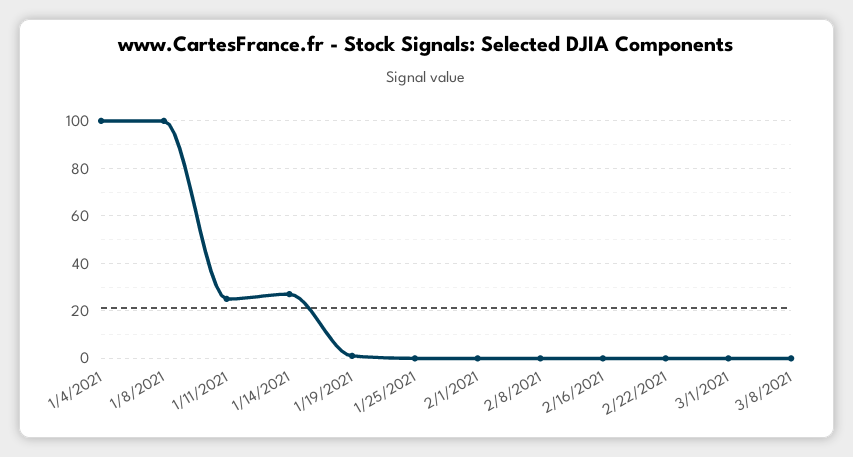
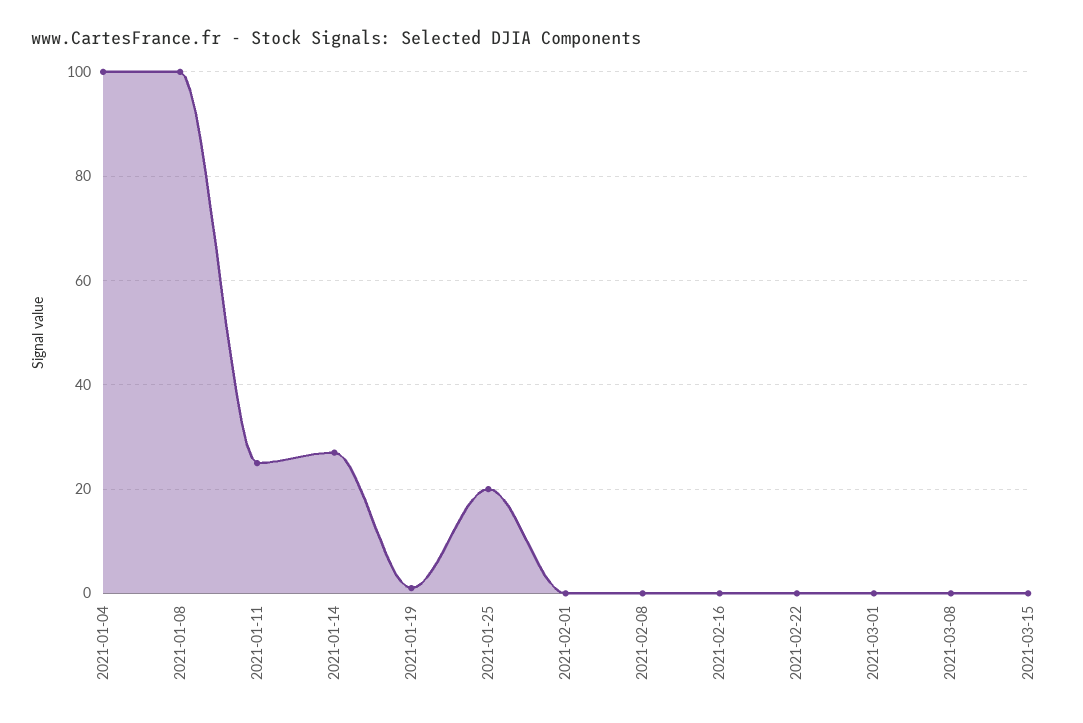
1/25/2021: 0 -> 20
2021-03-15: none -> 0

